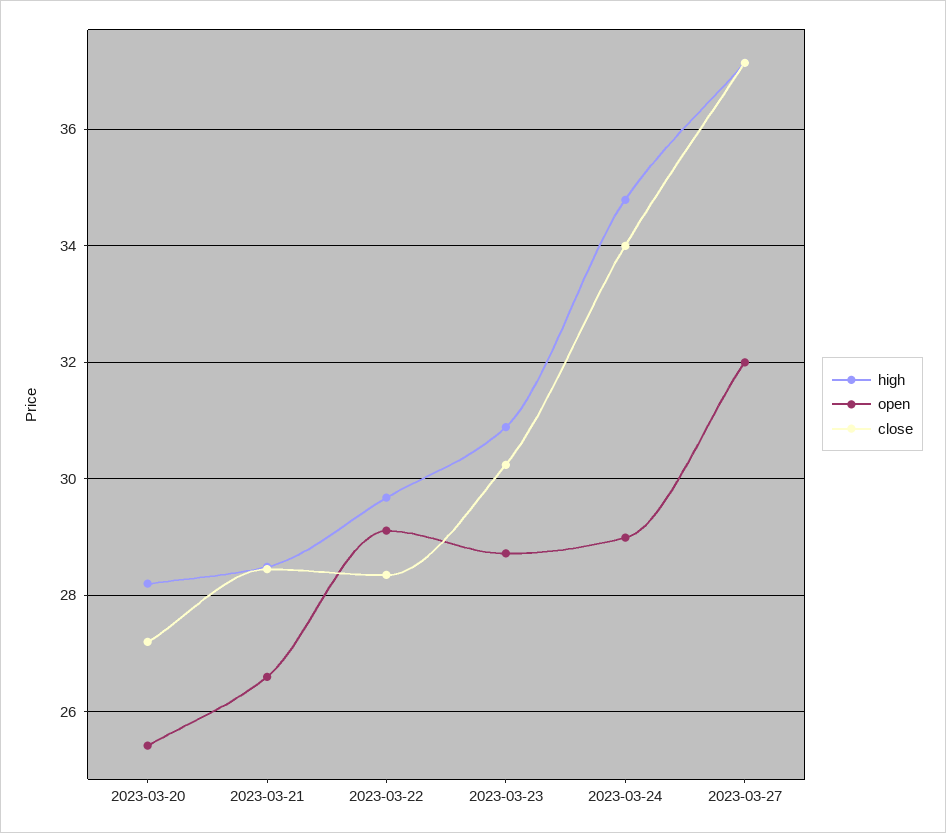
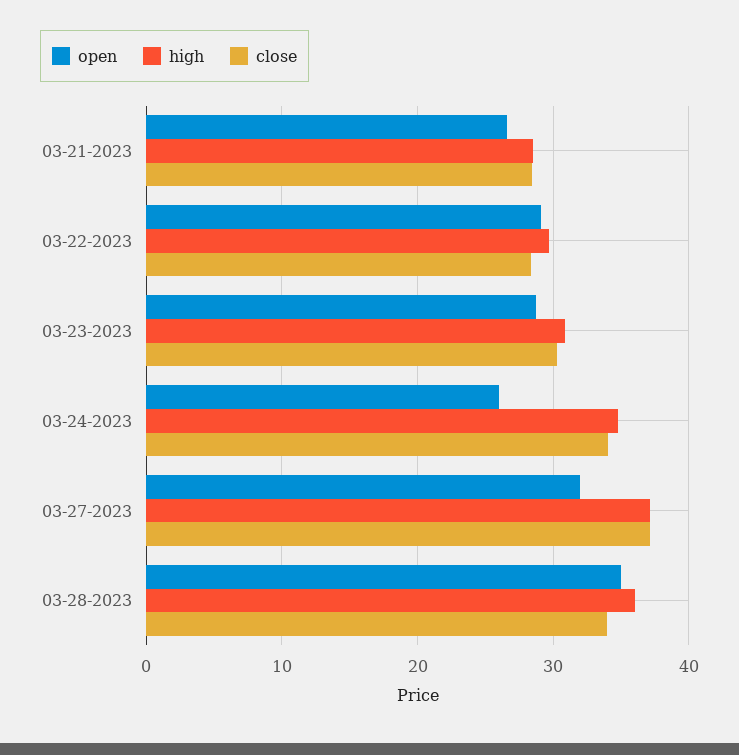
high, 2023-03-20: 28.2 -> none
open, 2023-03-20: 25.4 -> none
close, 2023-03-20: 27.2 -> none
open, 2023-03-24: 29 -> 26
open, 03-28-2023: none -> 35
high, 03-28-2023: none -> 36
close, 03-28-2023: none -> 34

